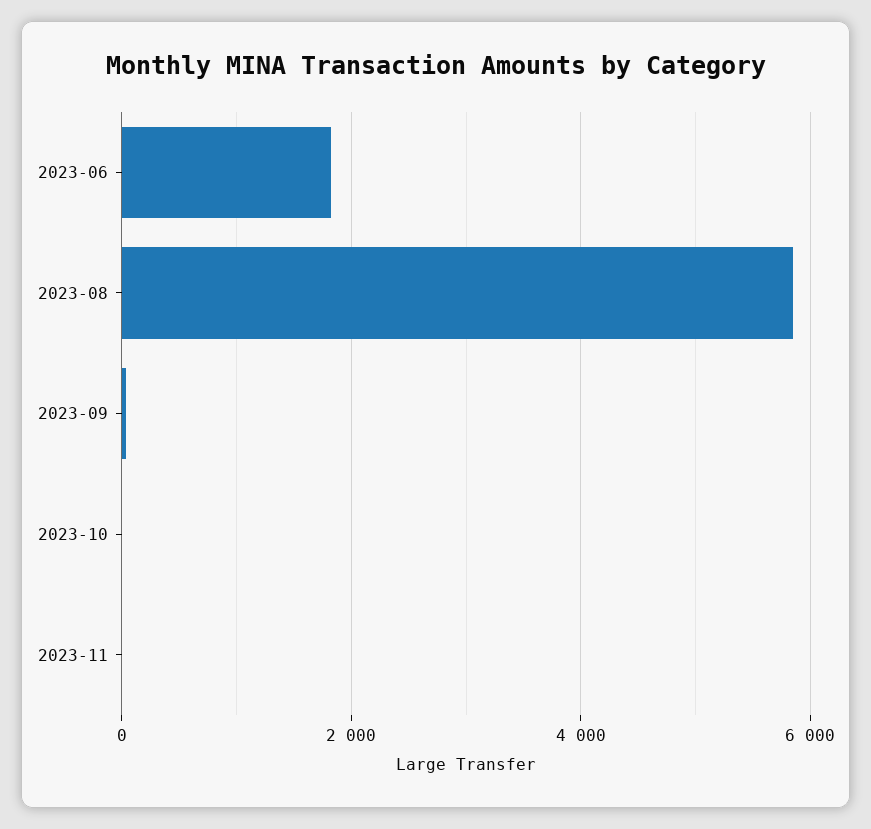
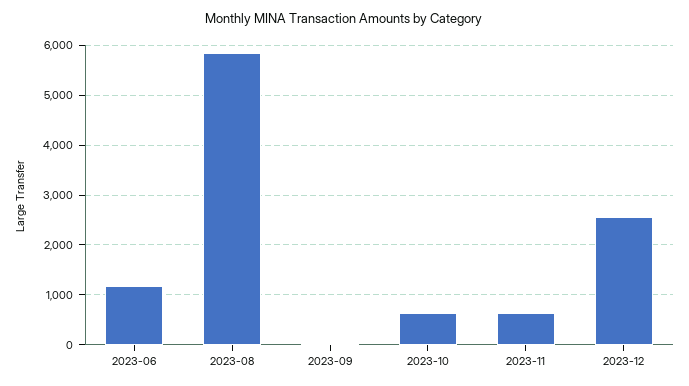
2023-06: 1800 -> 1200
2023-10: 0 -> 600
2023-11: 0 -> 600
2023-12: none -> 2600

